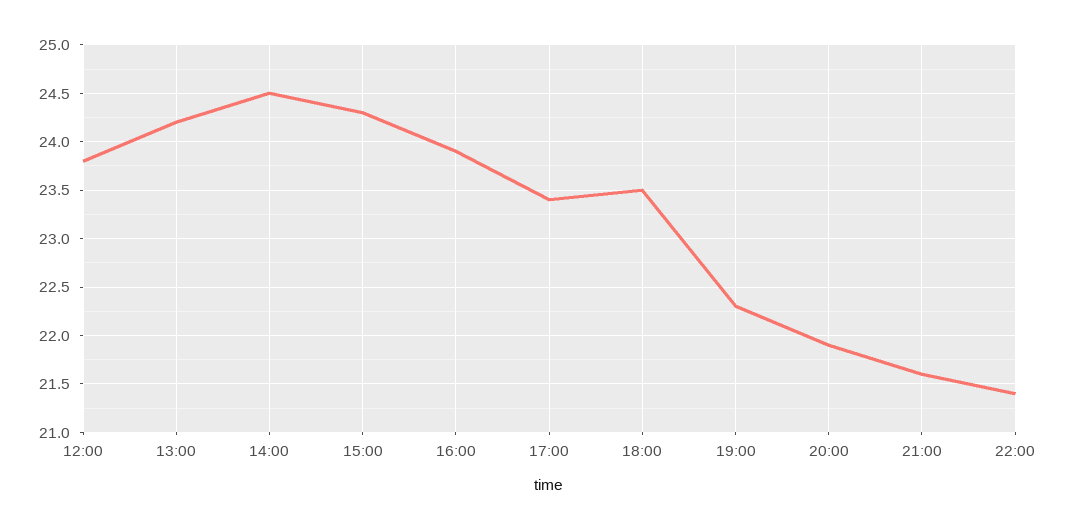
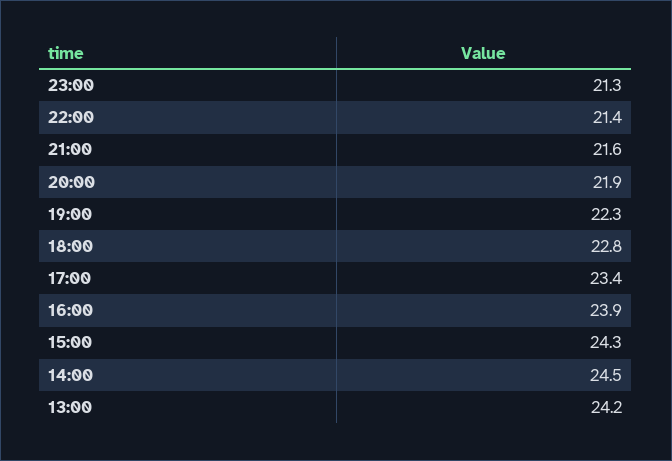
12:00: 23.8 -> none
18:00: 23.5 -> 22.8
23:00: none -> 21.3

